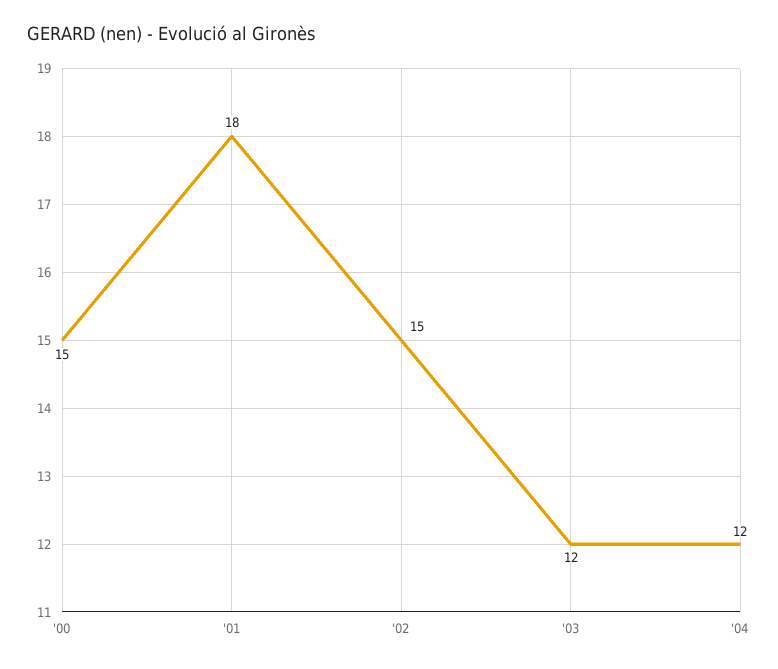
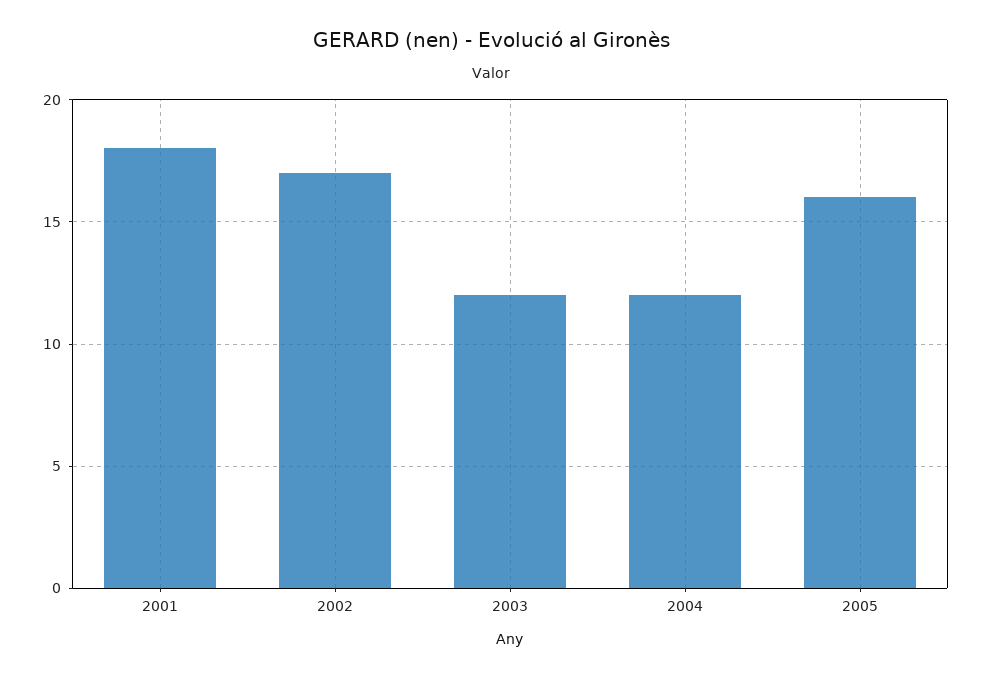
'00: 15 -> none
'02: 15 -> 17
2005: none -> 16

